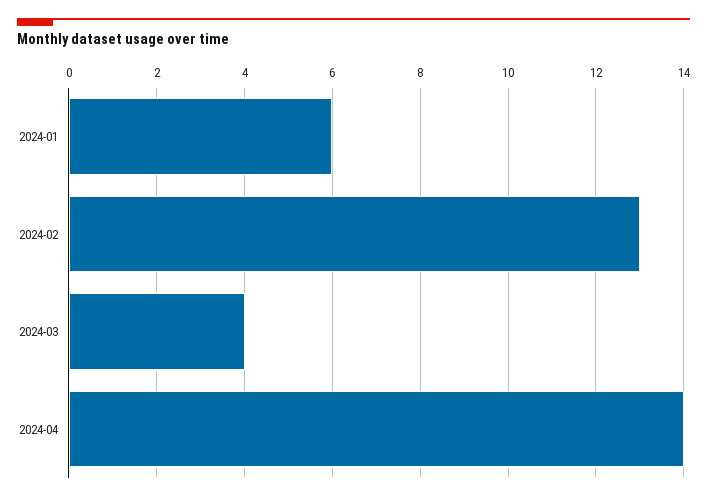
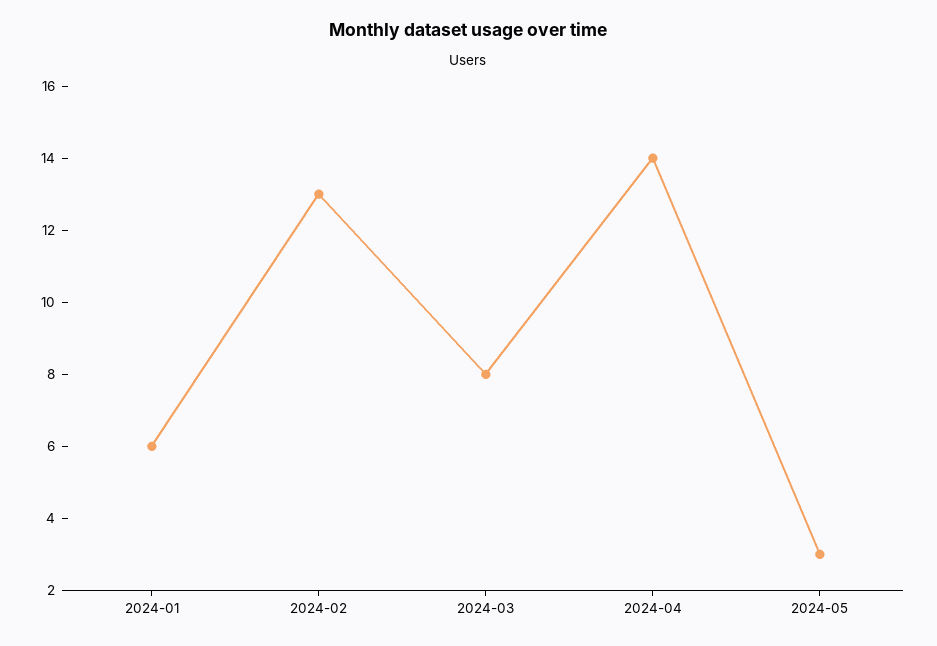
2024-03: 4 -> 8
2024-05: none -> 3

